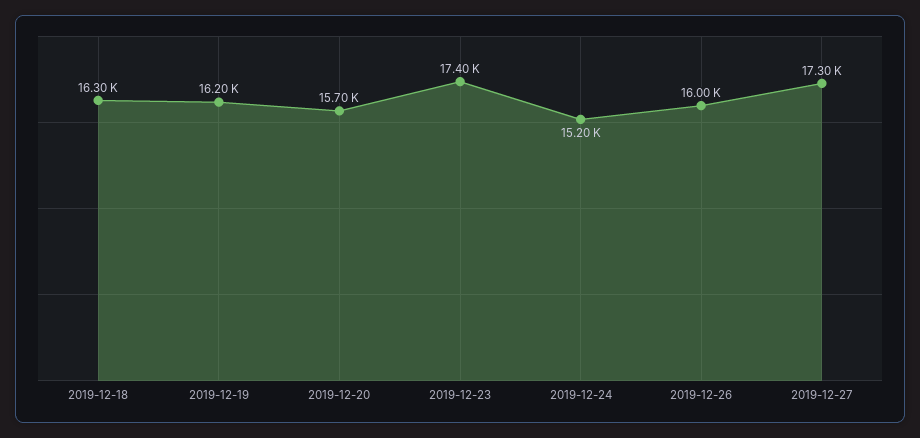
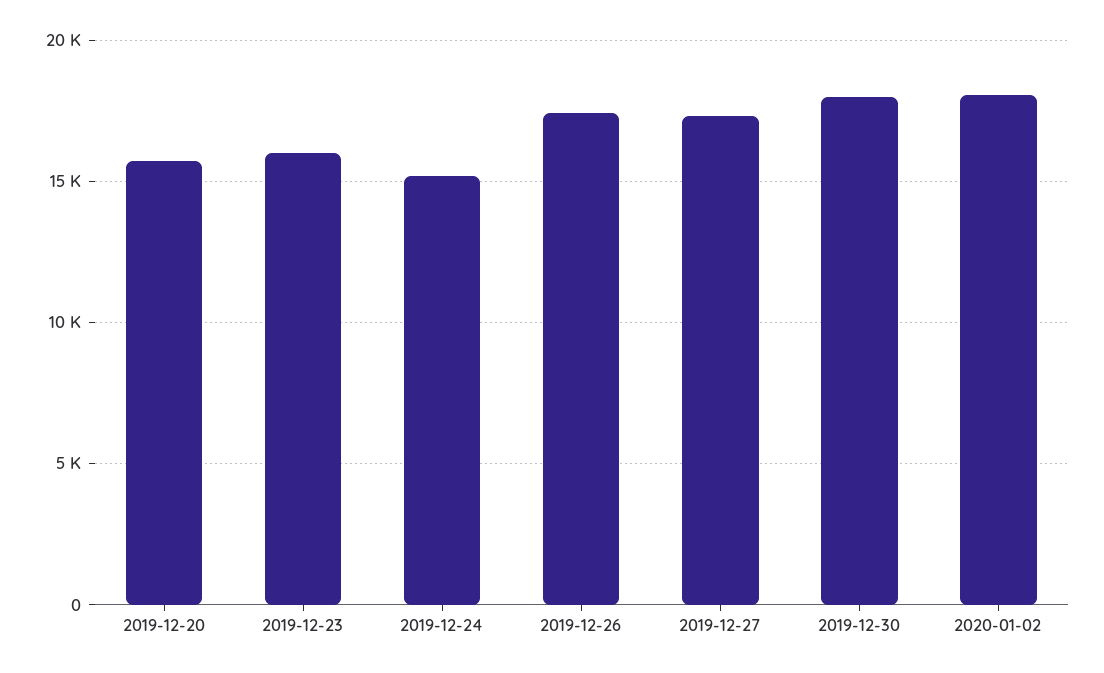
2019-12-18: 16300 -> none
2019-12-19: 16200 -> none
2019-12-23: 17400 -> 16000
2019-12-26: 16000 -> 17500
2019-12-30: none -> 18000
2020-01-02: none -> 18000

